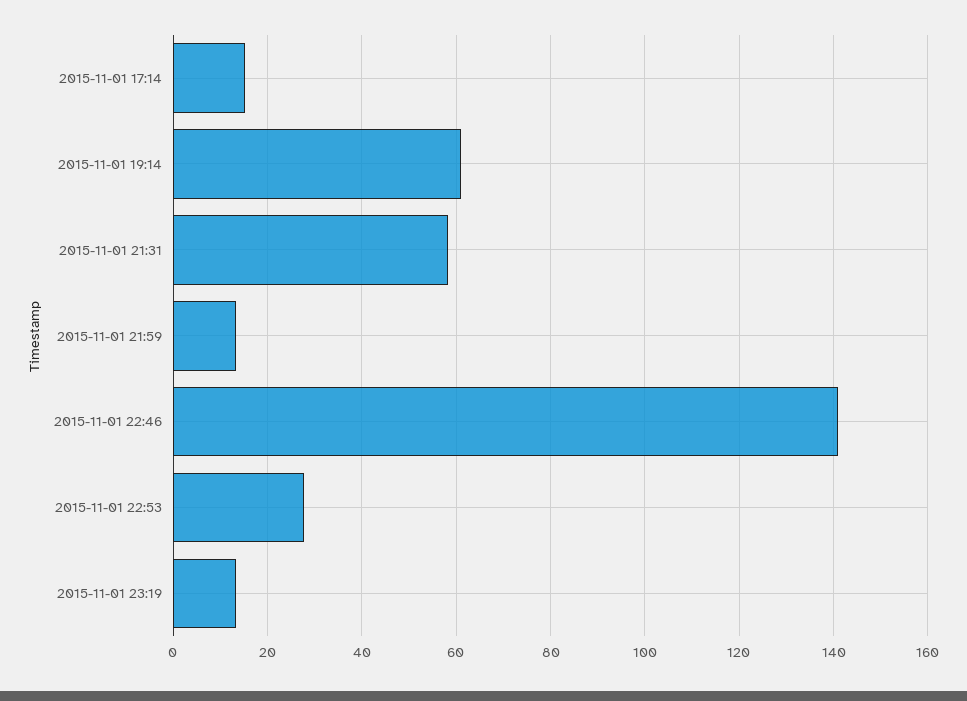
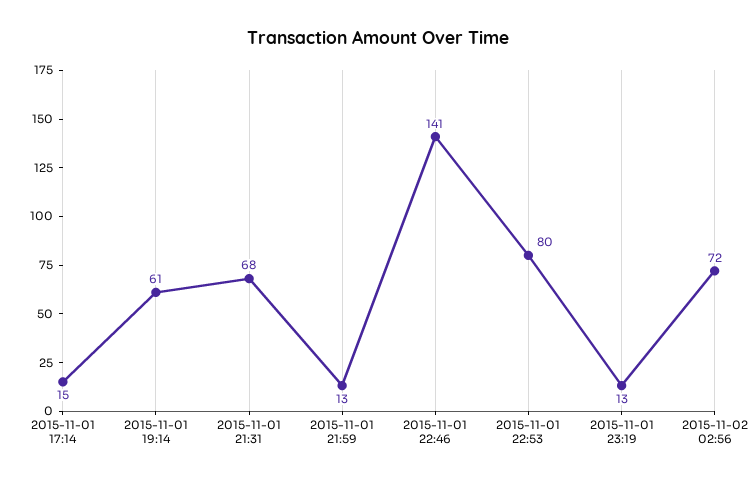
2015-11-01 21:31: 58 -> 68
2015-11-01 22:53: 28 -> 80
2015-11-02 02:56: none -> 72

